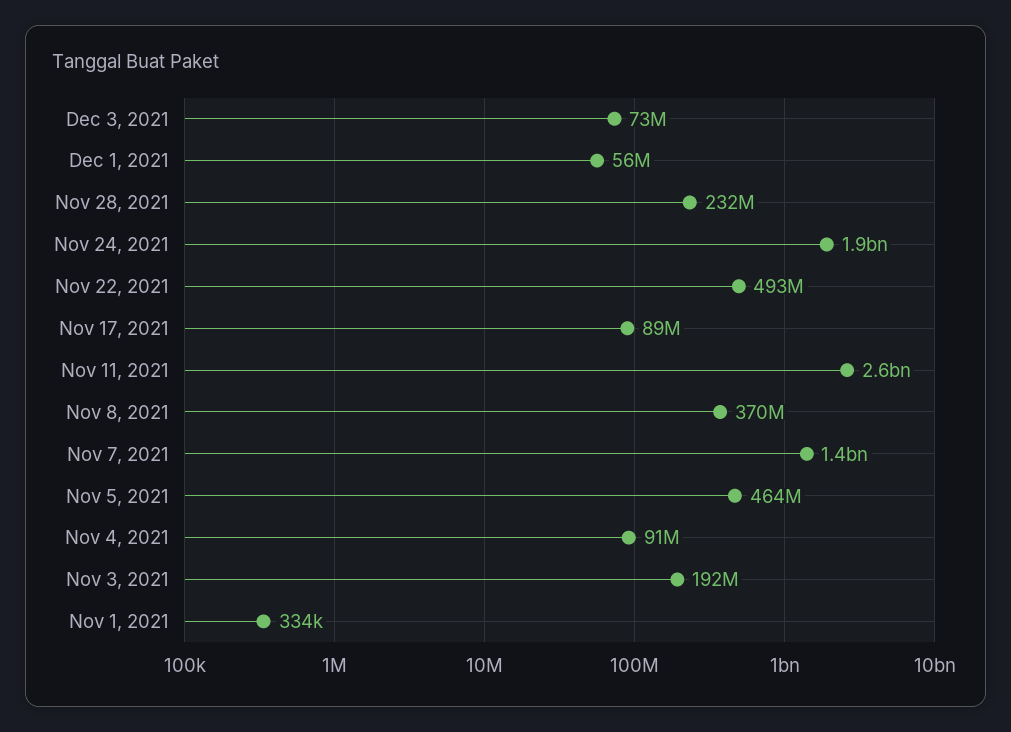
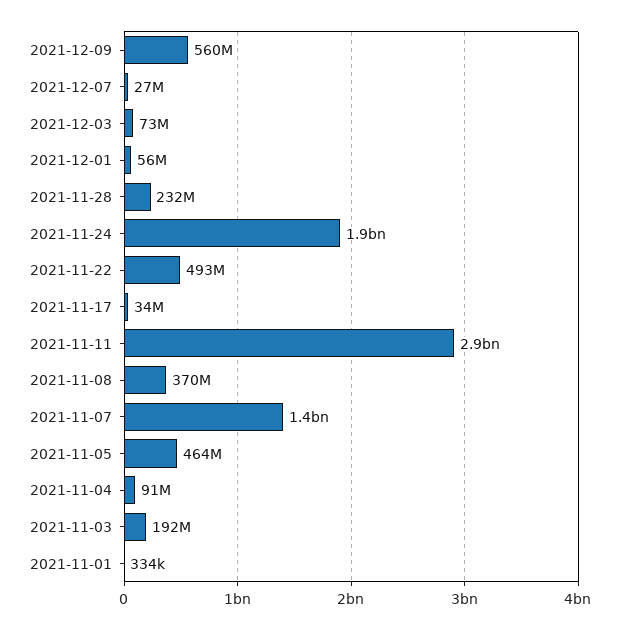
Nov 17, 2021: 89000000 -> 34000000
Nov 11, 2021: 2600000000 -> 2900000000
2021-12-09: none -> 560000000
2021-12-07: none -> 27000000

